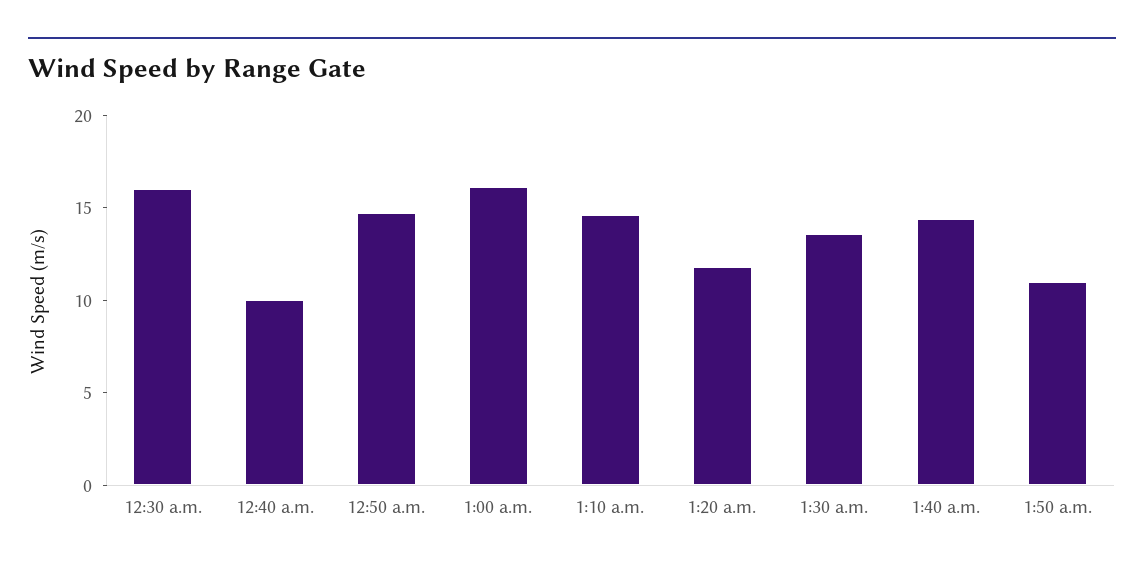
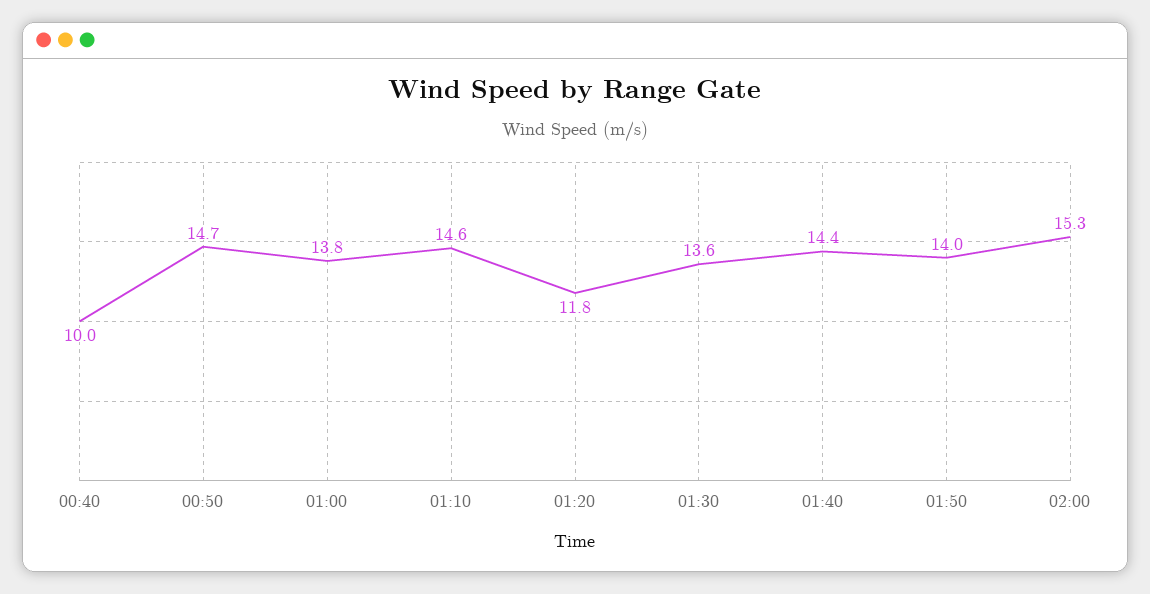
12:30 a.m.: 16 -> none
1:00 a.m.: 16 -> 13.8
1:50 a.m.: 11 -> 14
02:00: none -> 15.3

